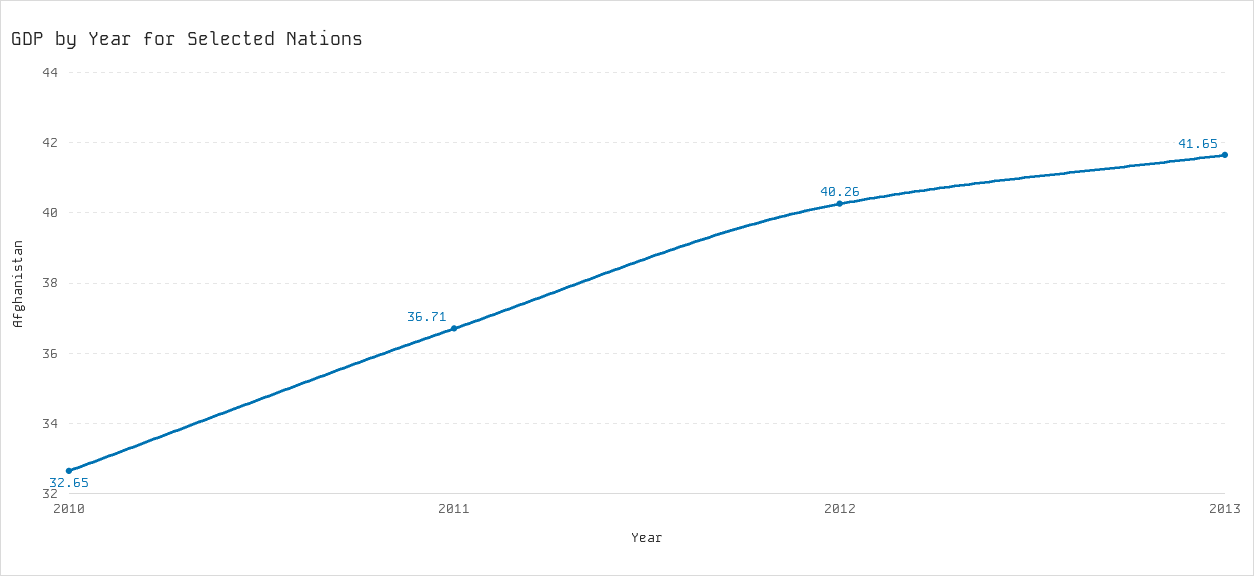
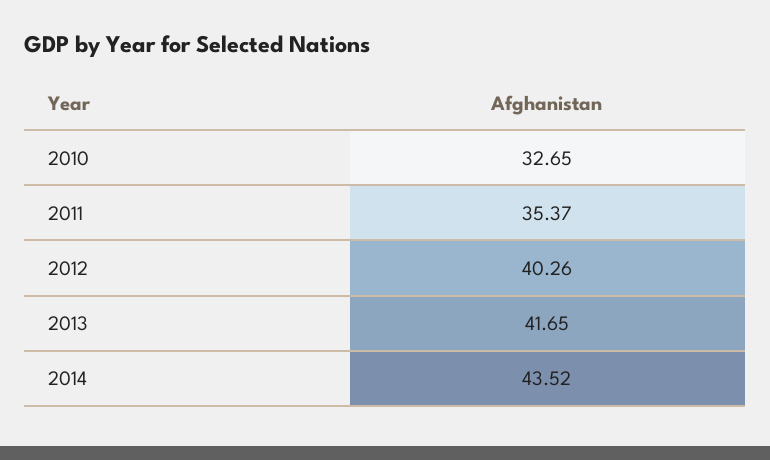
2011: 36.71 -> 35.37
2014: none -> 43.52

